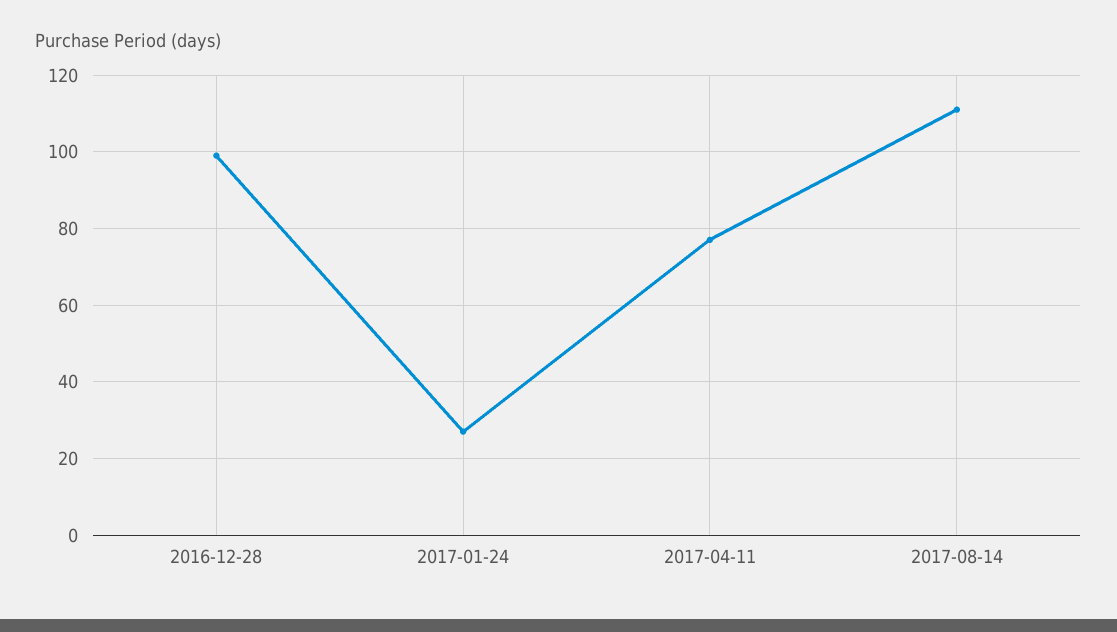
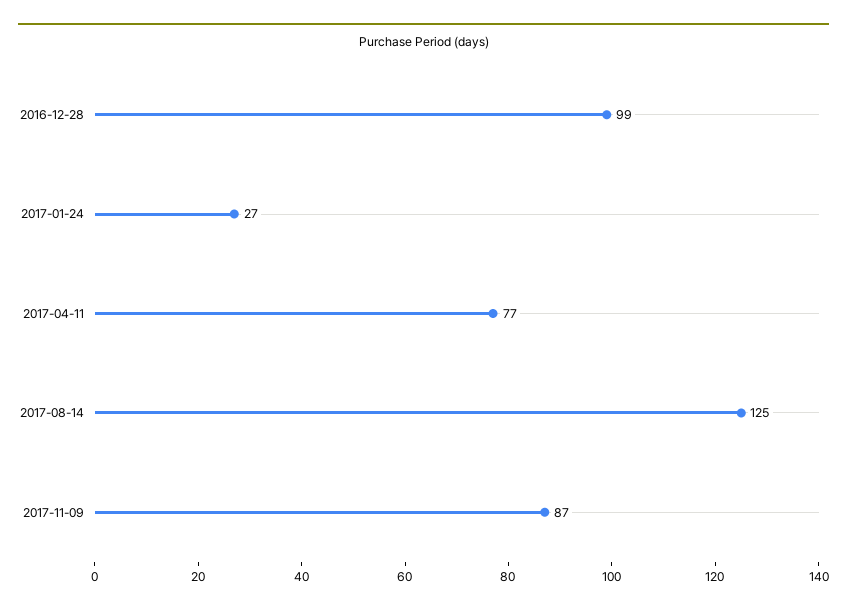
2017-08-14: 110 -> 125
2017-11-09: none -> 87

